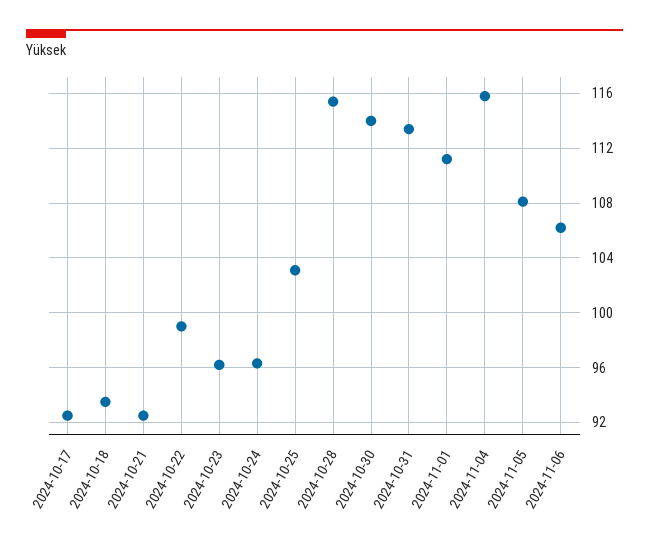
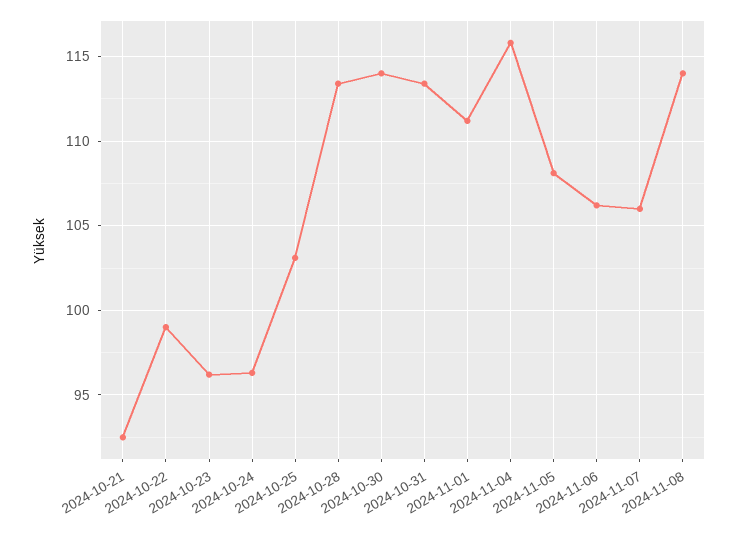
2024-10-17: 92.5 -> none
2024-10-18: 93.5 -> none
2024-10-28: 115.5 -> 113.5
2024-11-07: none -> 106
2024-11-08: none -> 114

